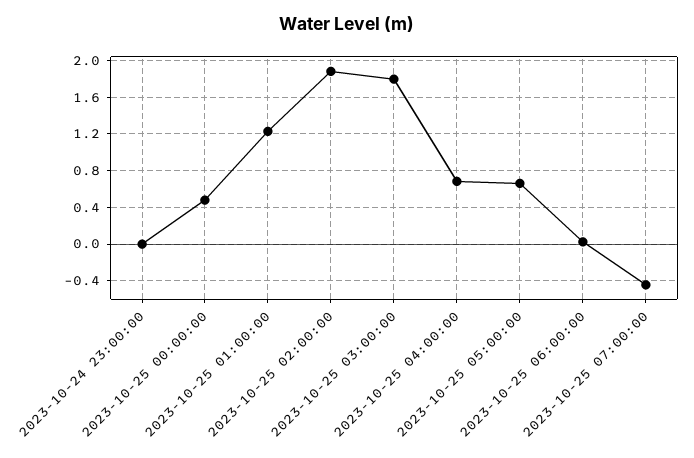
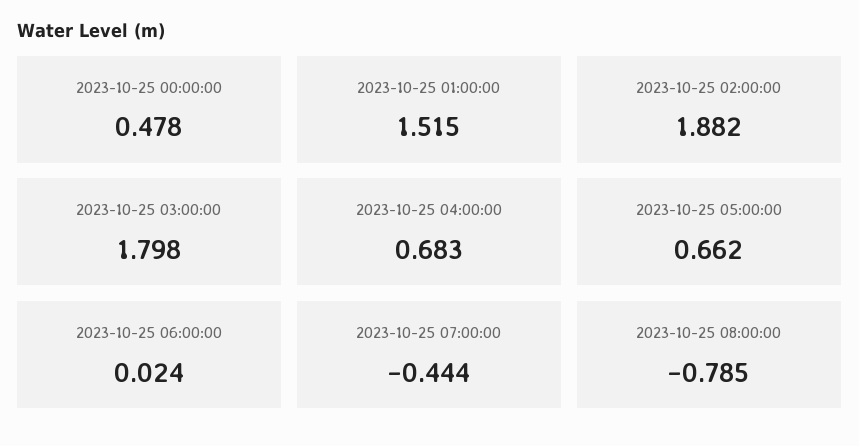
2023-10-24 23:00:00: 0 -> none
2023-10-25 01:00:00: 1.2 -> 1.515
2023-10-25 08:00:00: none -> -0.785

